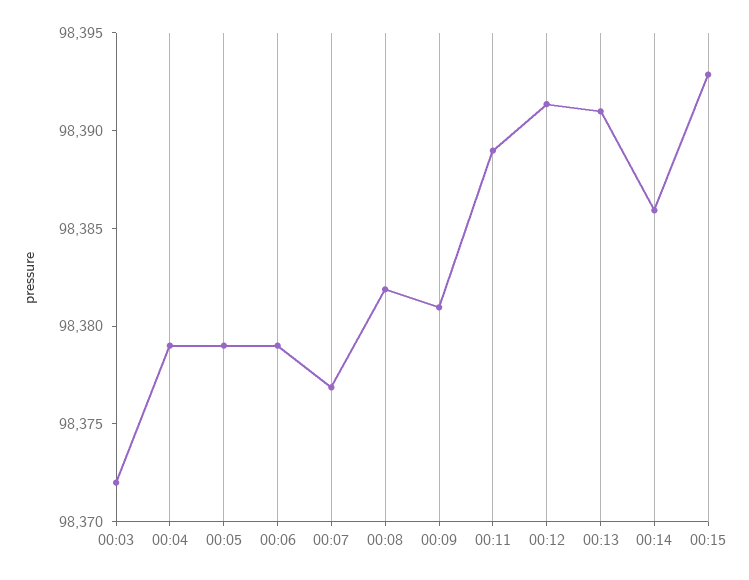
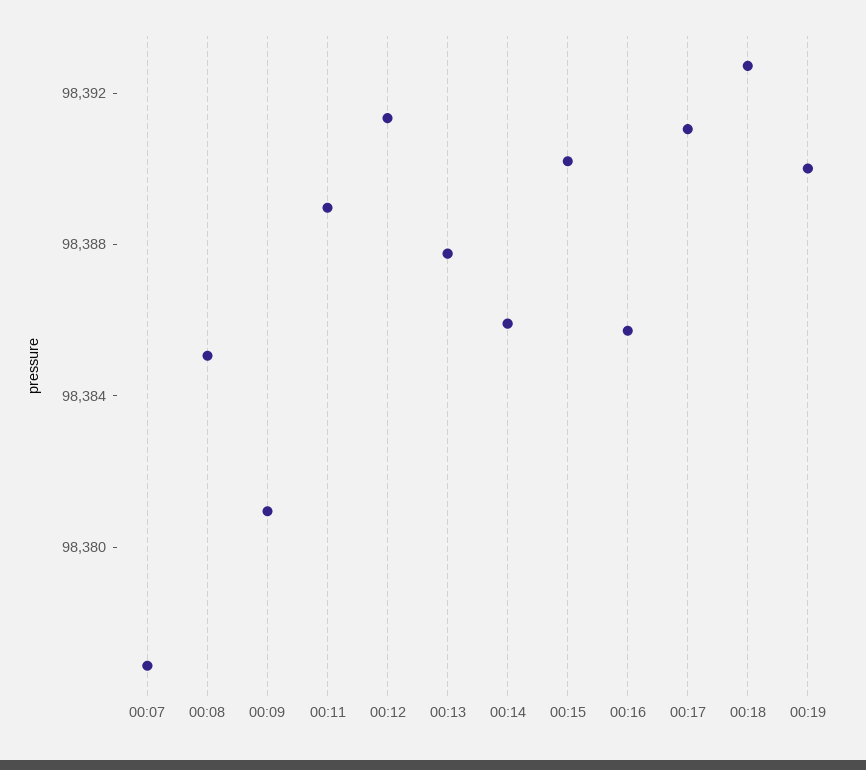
00:03: 98372 -> none
00:04: 98379 -> none
00:05: 98379 -> none
00:06: 98379 -> none
00:08: 98382 -> 98385
00:13: 98391 -> 98388
00:15: 98393 -> 98390
00:16: none -> 98386
00:17: none -> 98391
00:18: none -> 98393
00:19: none -> 98390

